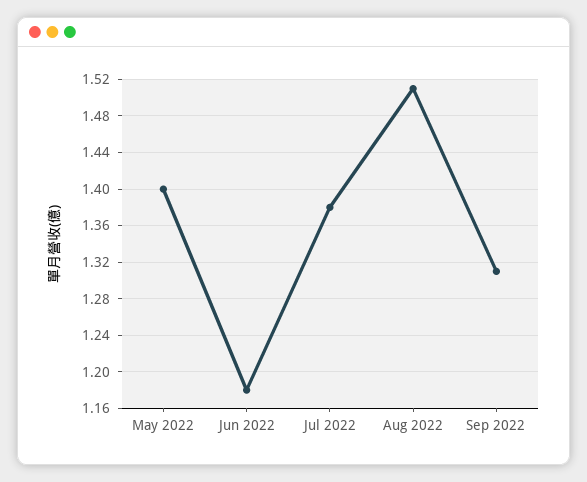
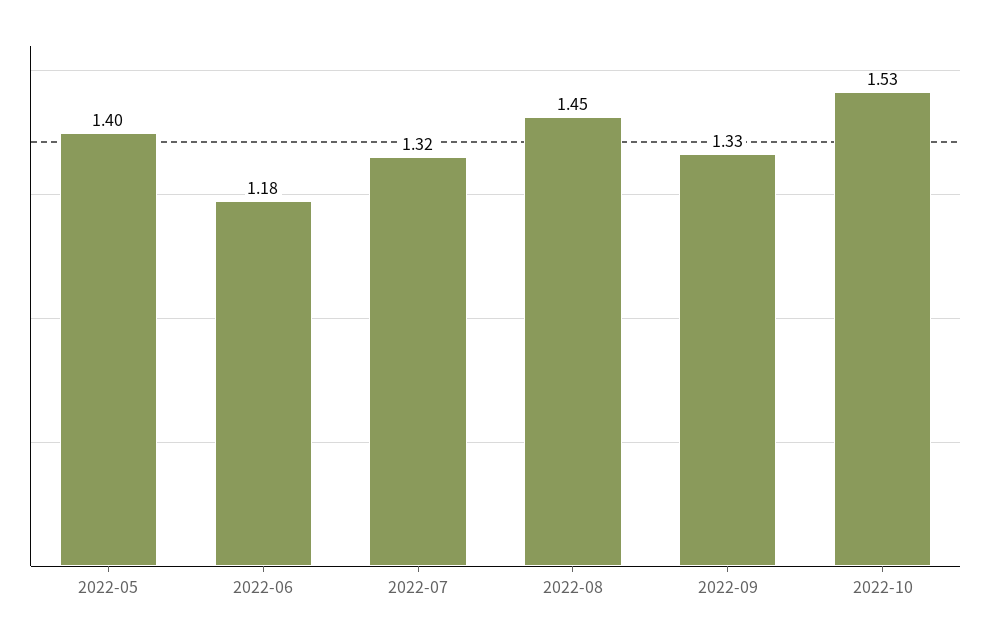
Jul 2022: 1.38 -> 1.32
Aug 2022: 1.51 -> 1.45
Sep 2022: 1.31 -> 1.33
2022-10: none -> 1.53

